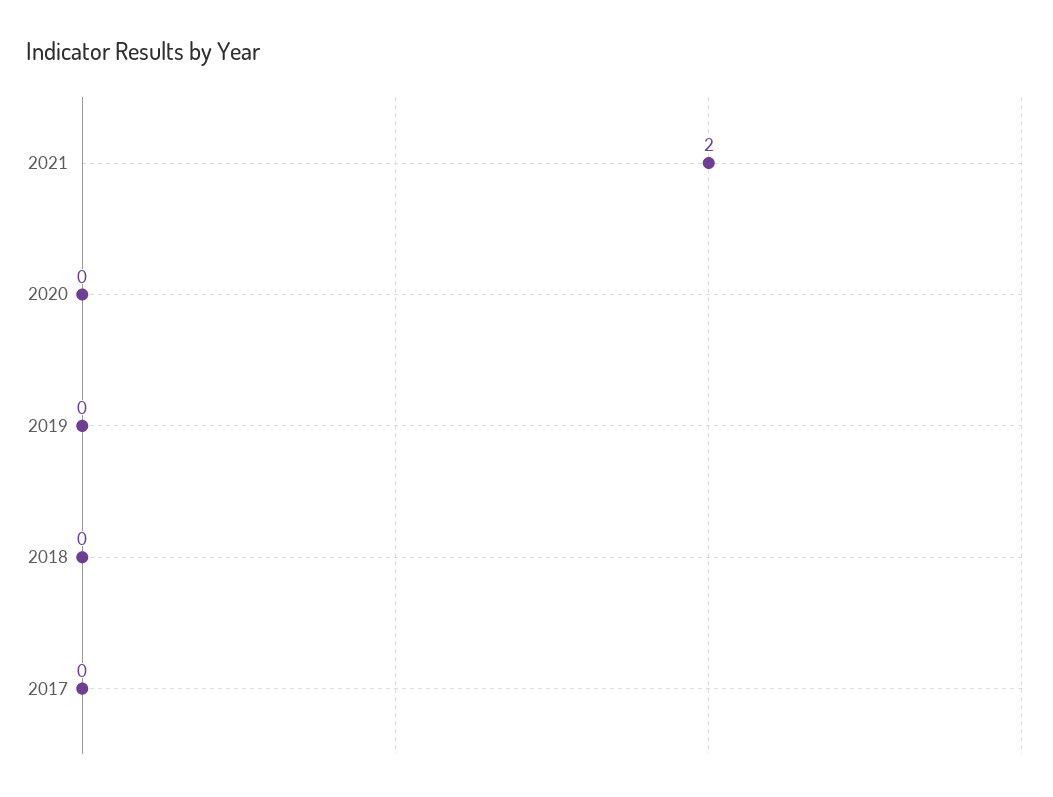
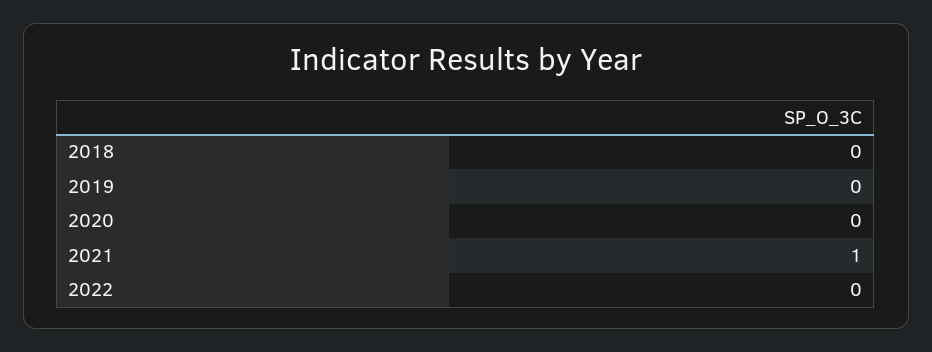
2021: 2 -> 1
2017: 0 -> none
2022: none -> 0

